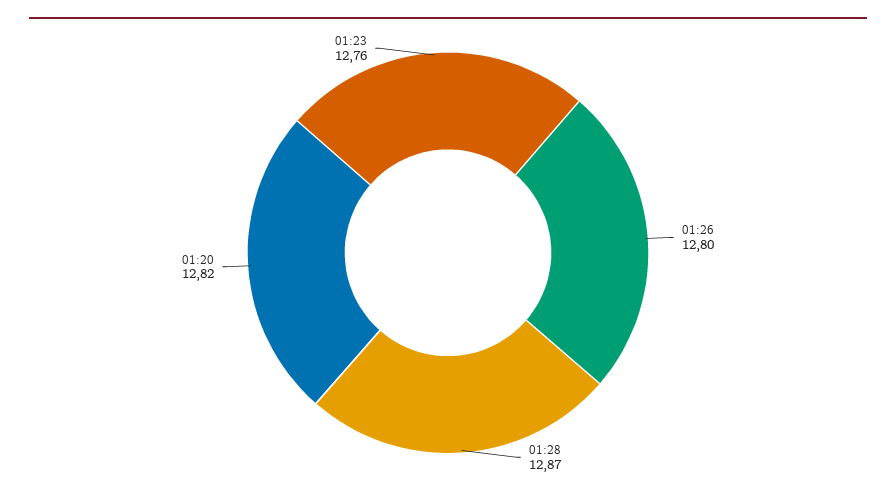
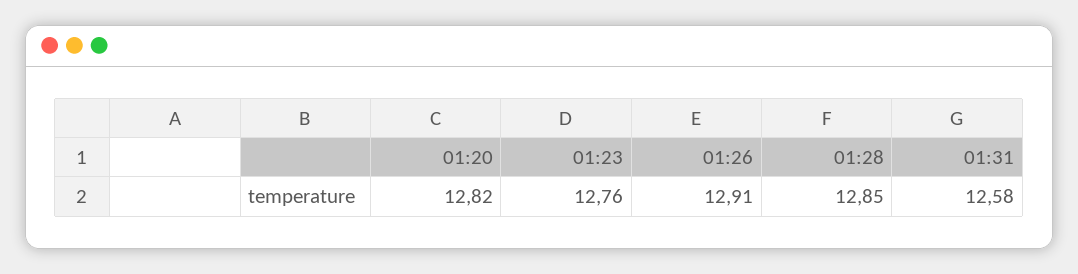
01:26: 12.8 -> 12.91
01:28: 12.87 -> 12.85
01:31: none -> 12.58

